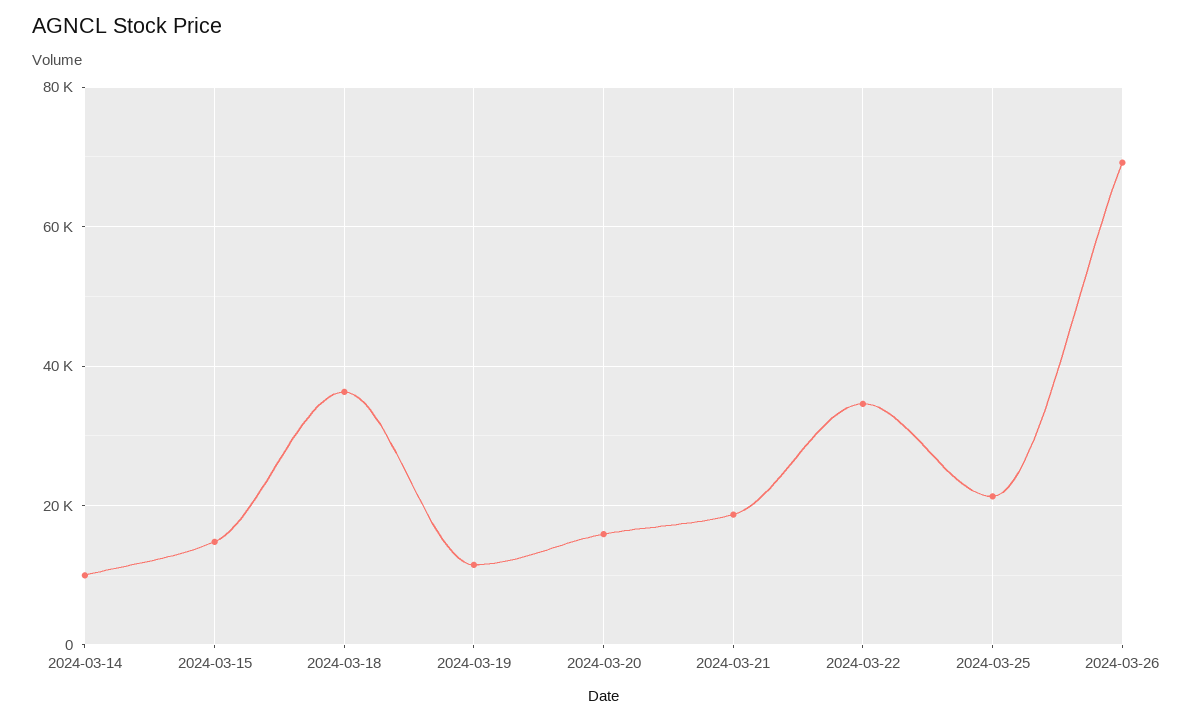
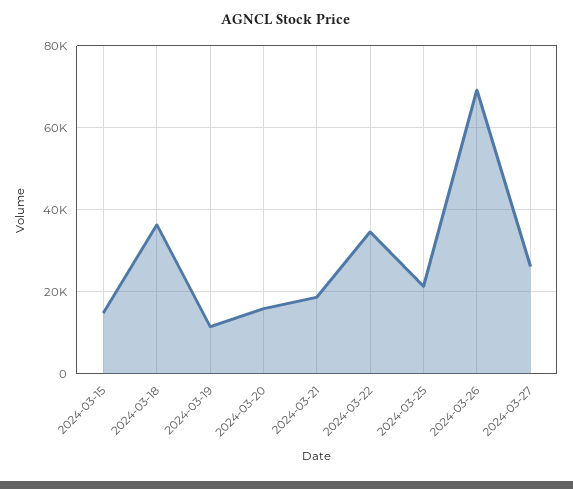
2024-03-14: 10000 -> none
2024-03-27: none -> 26000

